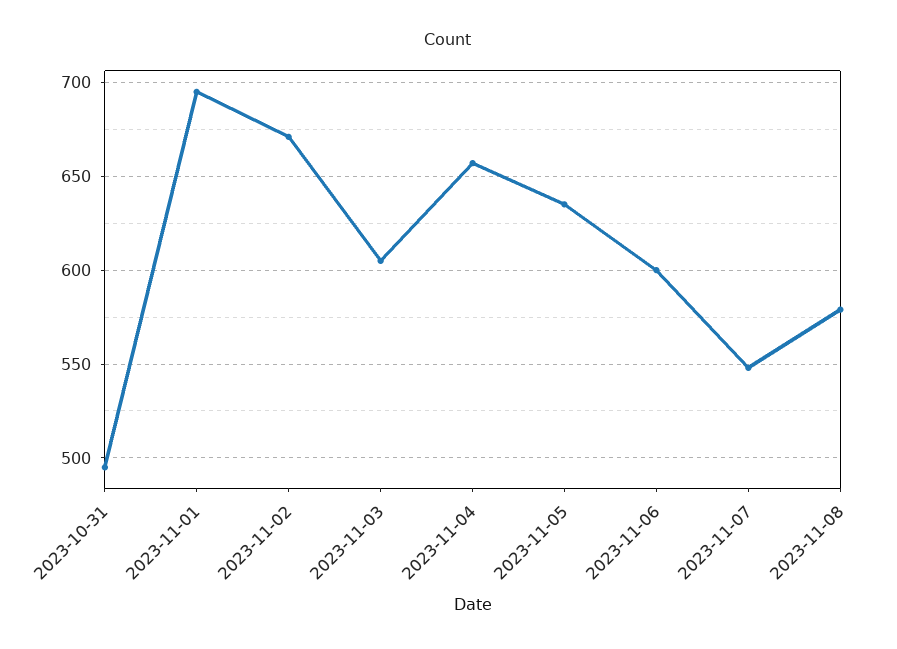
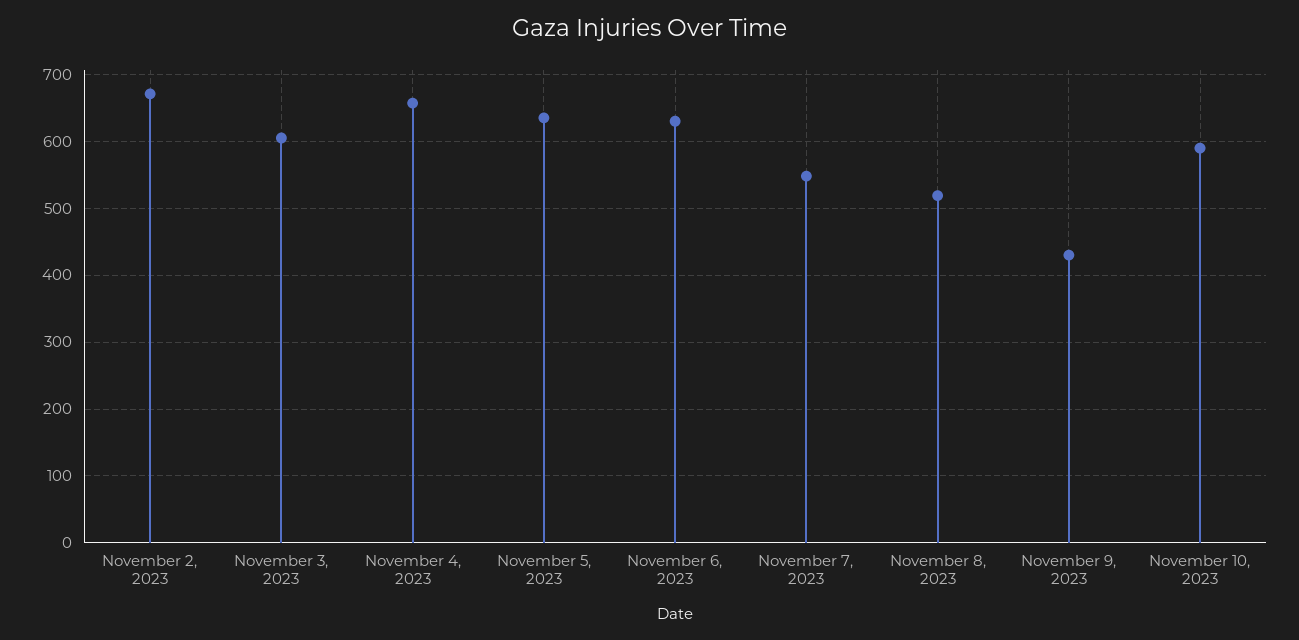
2023-10-31: 495 -> none
2023-11-01: 695 -> none
2023-11-06: 600 -> 630
2023-11-08: 580 -> 520
November 9, 2023: none -> 430
November 10, 2023: none -> 590

